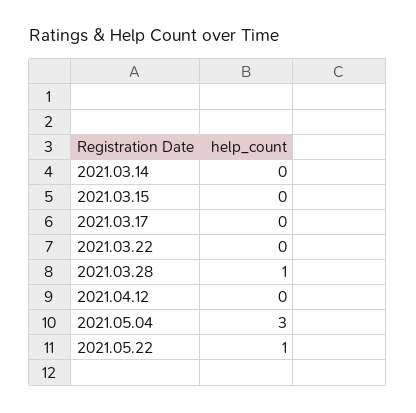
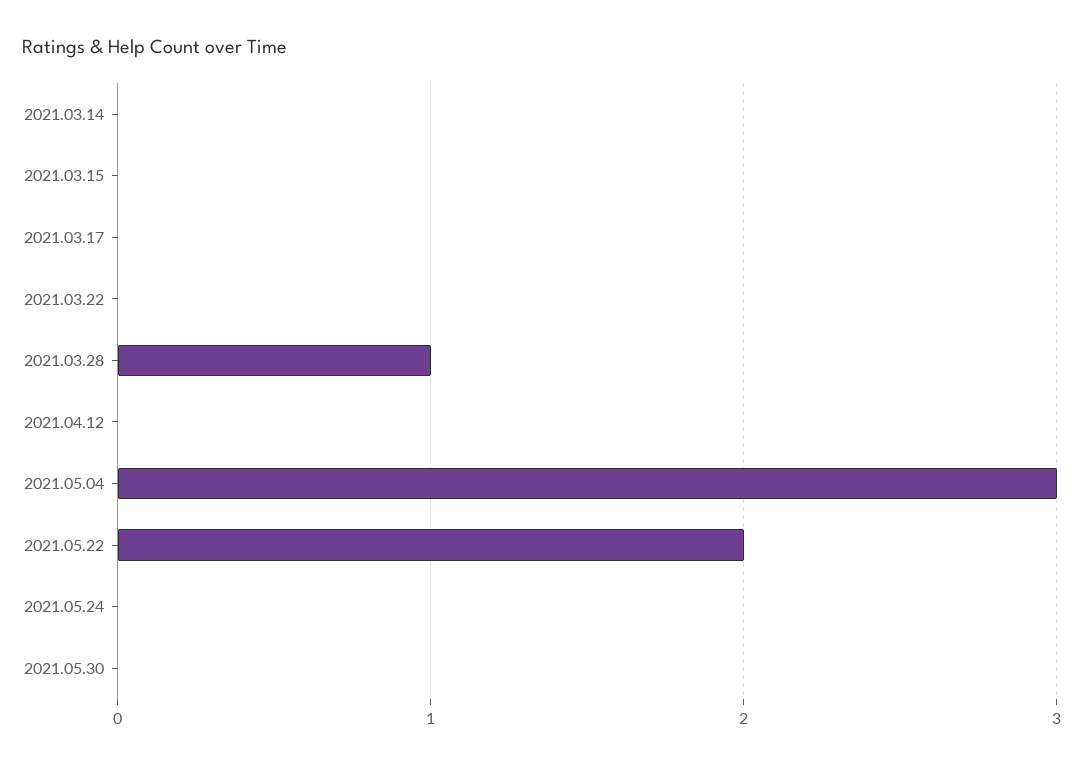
2021.05.22: 1 -> 2
2021.05.24: none -> 0
2021.05.30: none -> 0

